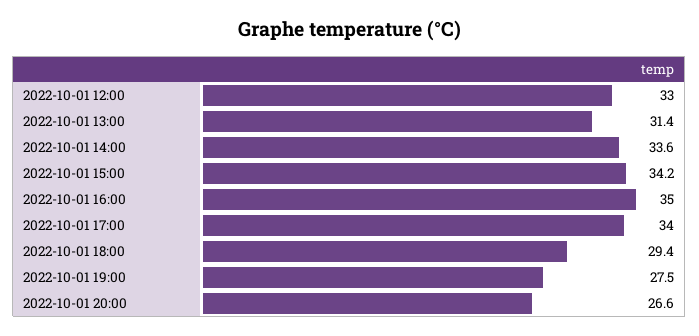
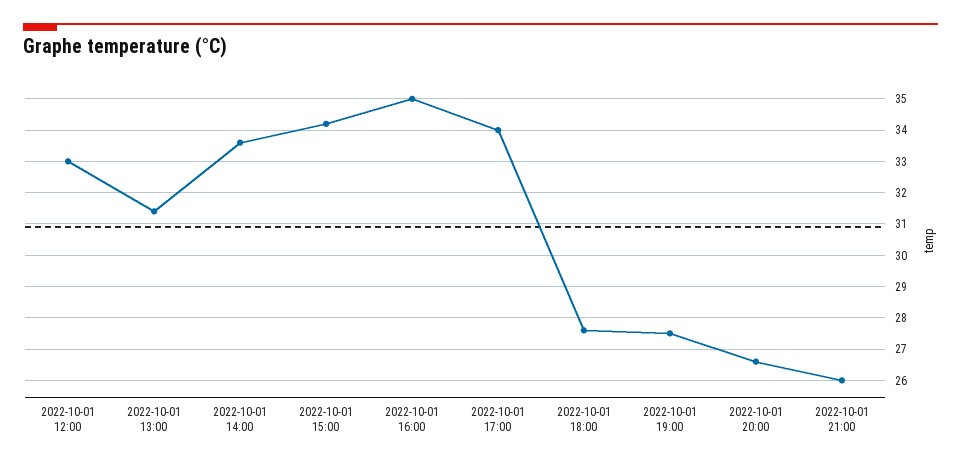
2022-10-01 18:00: 29.4 -> 27.5
2022-10-01 21:00: none -> 26

